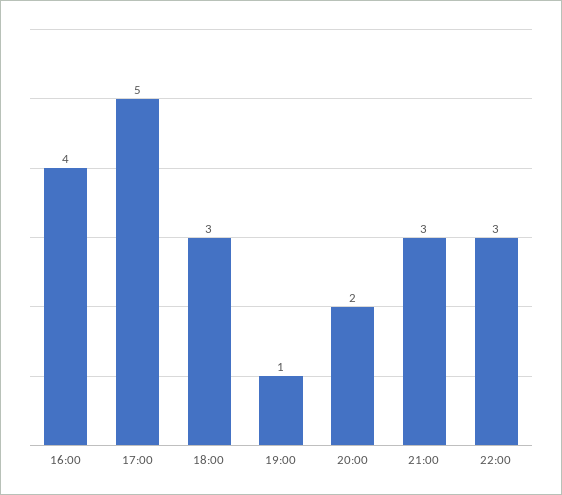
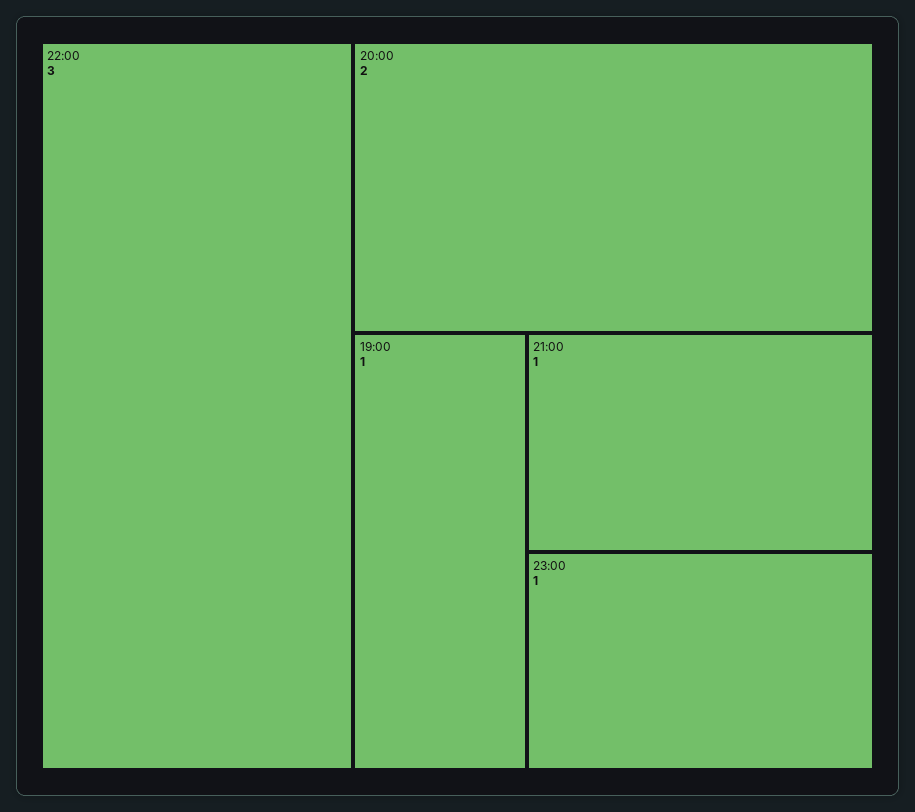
16:00: 4 -> none
17:00: 5 -> none
18:00: 3 -> none
21:00: 3 -> 1
23:00: none -> 1

